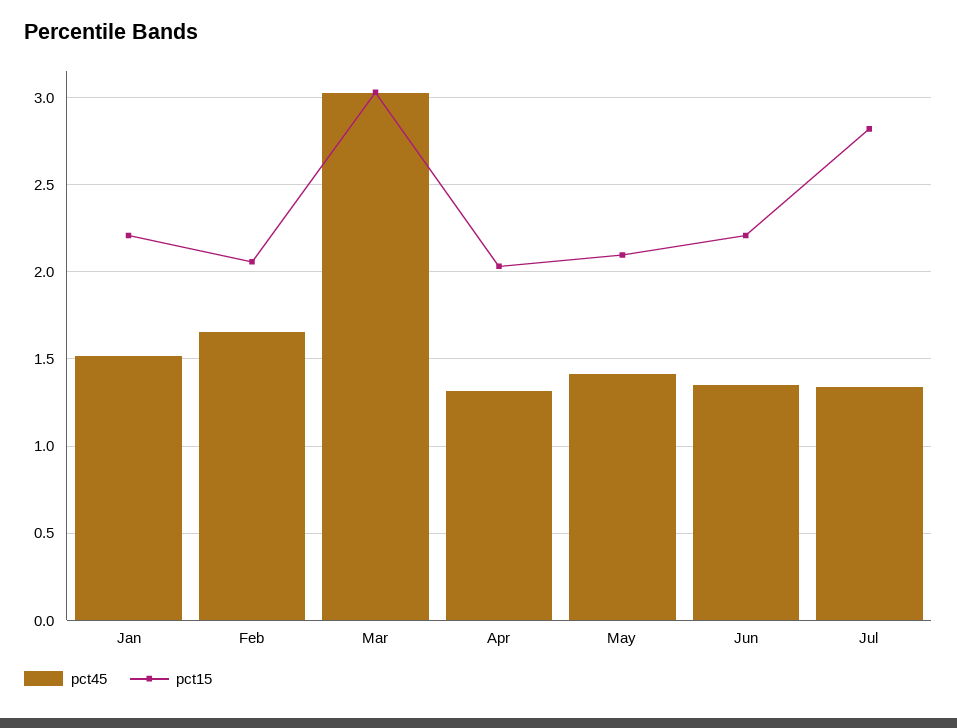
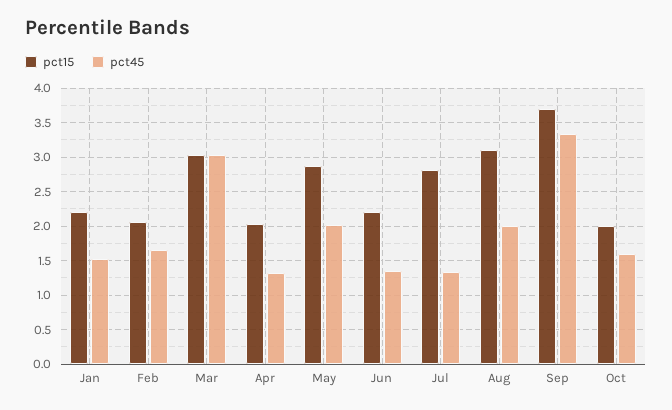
pct45, May: 1.4 -> 2
pct15, May: 2.1 -> 2.9
pct15, Aug: none -> 3.1
pct45, Aug: none -> 2
pct15, Sep: none -> 3.7
pct45, Sep: none -> 3.3
pct15, Oct: none -> 2
pct45, Oct: none -> 1.6

